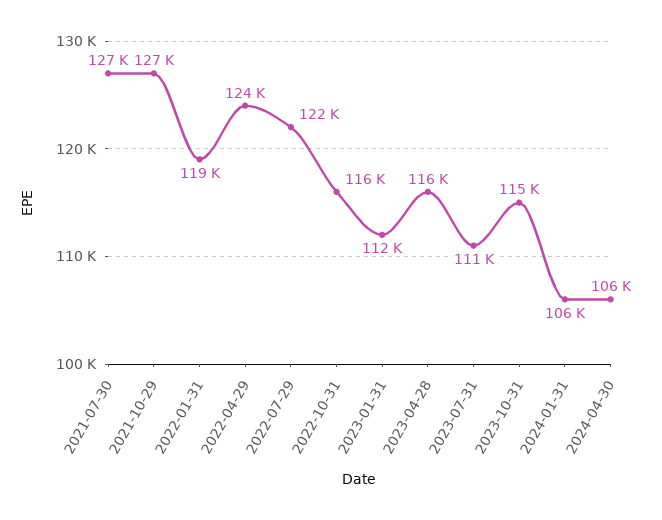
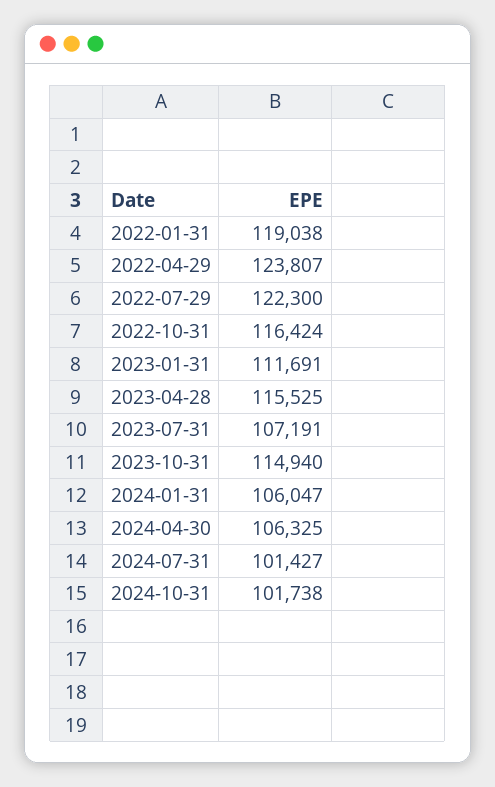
2021-07-30: 127000 -> none
2021-10-29: 127000 -> none
2023-07-31: 111000 -> 107191
2024-07-31: none -> 101427
2024-10-31: none -> 101738

